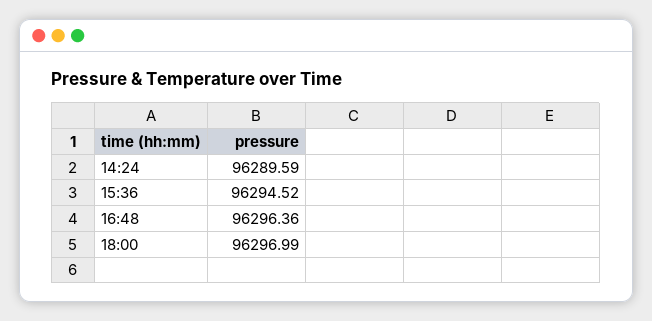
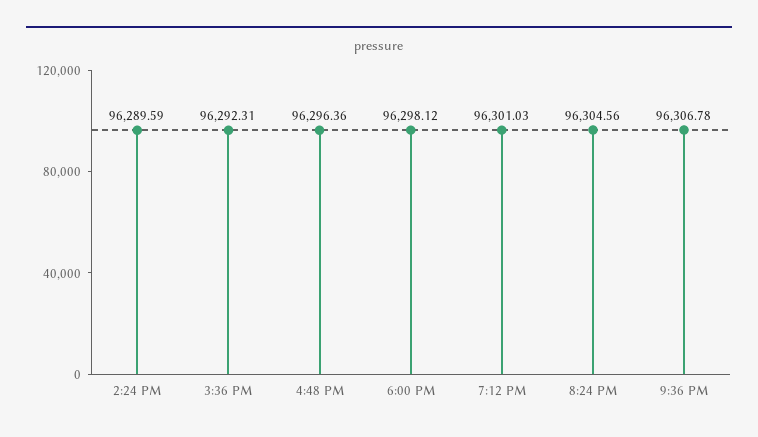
15:36: 96294.52 -> 96292.31
18:00: 96296.99 -> 96298.12
7:12 PM: none -> 96301.03
8:24 PM: none -> 96304.56
9:36 PM: none -> 96306.78

